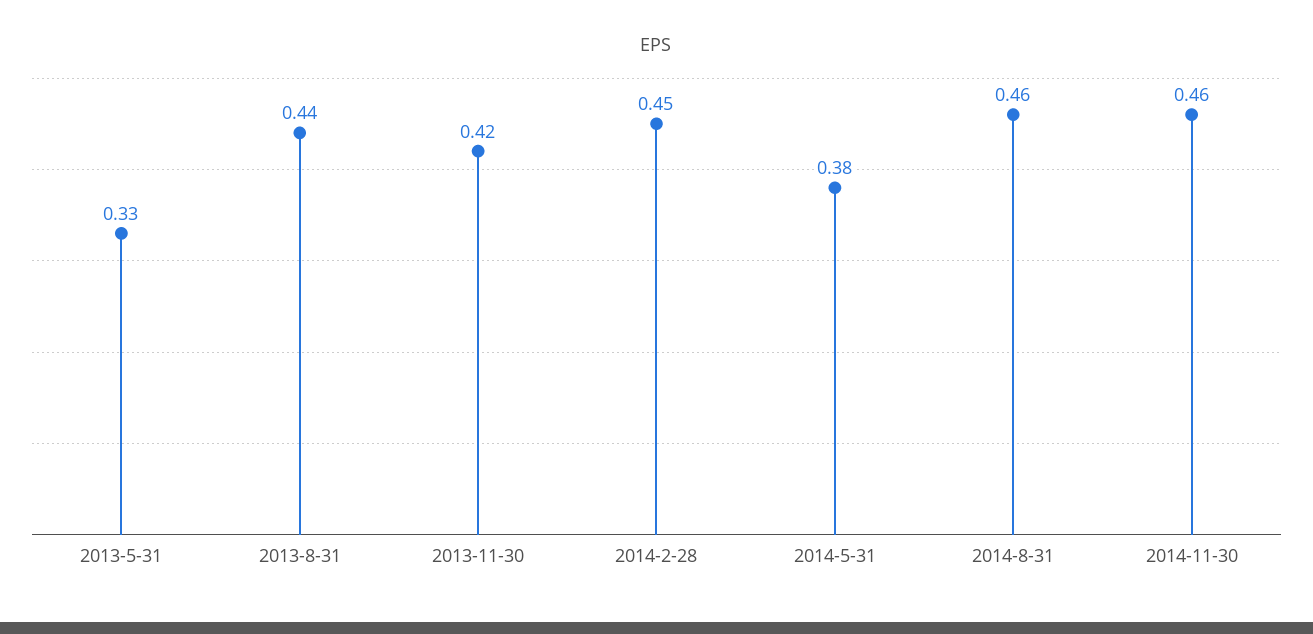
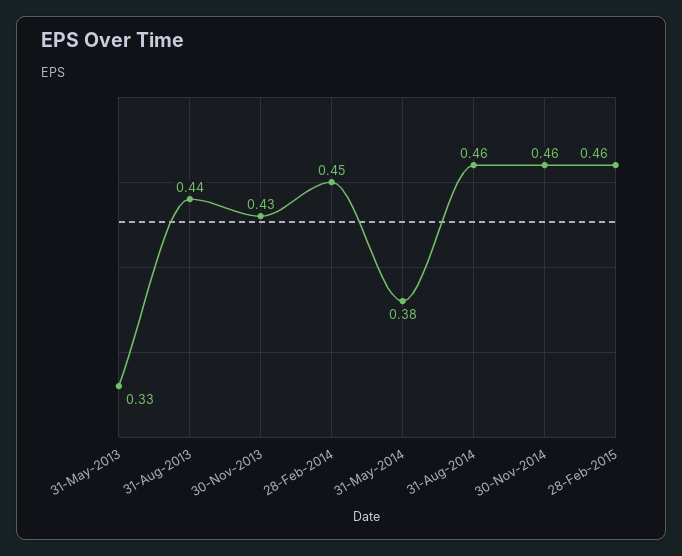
2013-11-30: 0.42 -> 0.43
28-Feb-2015: none -> 0.46

